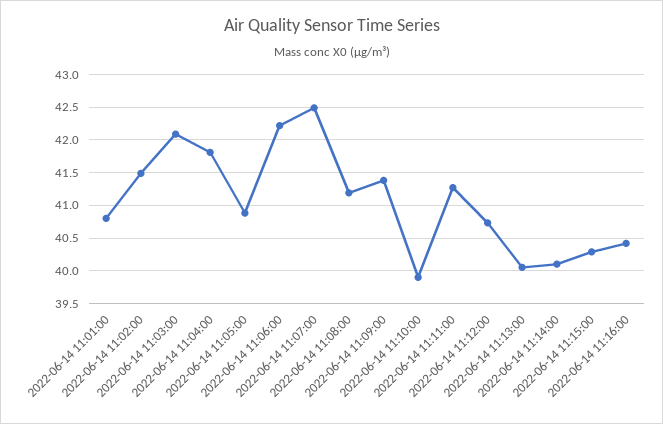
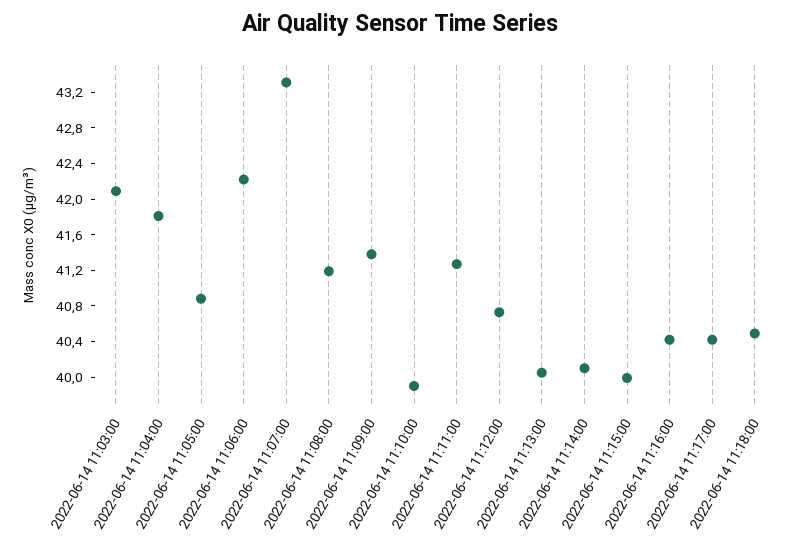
2022-06-14 11:01:00: 40.8 -> none
2022-06-14 11:02:00: 41.5 -> none
2022-06-14 11:07:00: 42.5 -> 43.3
2022-06-14 11:15:00: 40.3 -> 40
2022-06-14 11:17:00: none -> 40.4
2022-06-14 11:18:00: none -> 40.5

